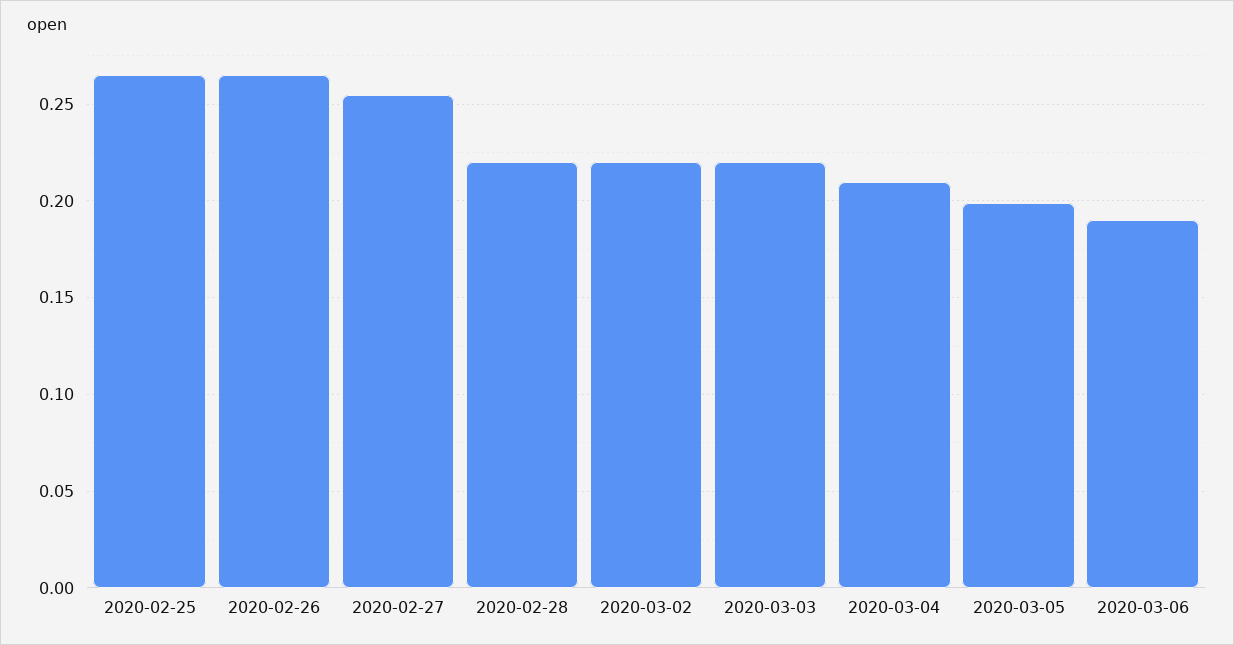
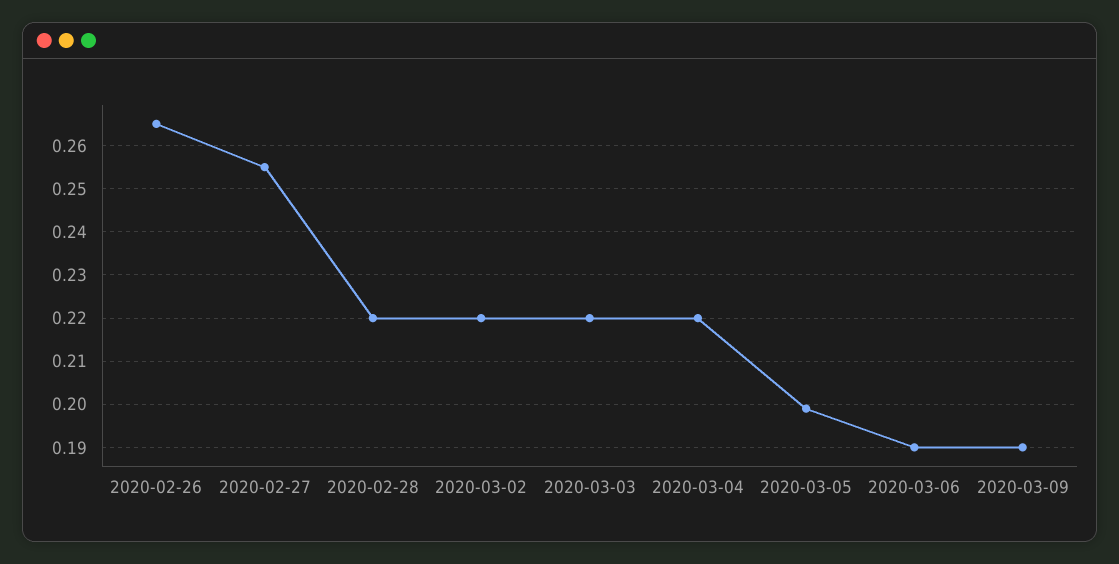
2020-02-25: 0.265 -> none
2020-03-04: 0.21 -> 0.22
2020-03-09: none -> 0.19

